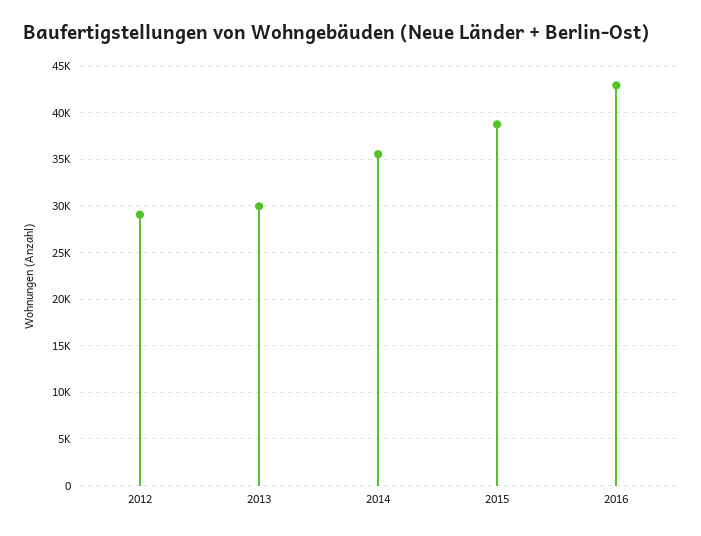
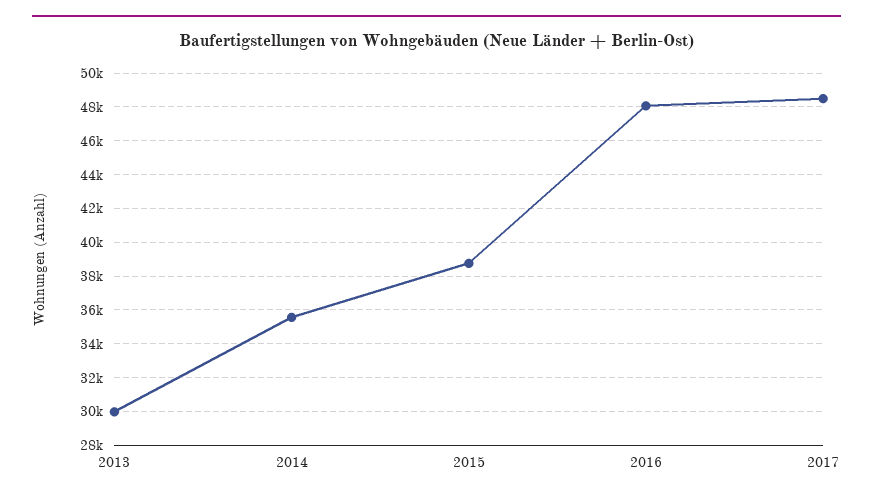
2012: 29000 -> none
2016: 43000 -> 48000
2017: none -> 48500

